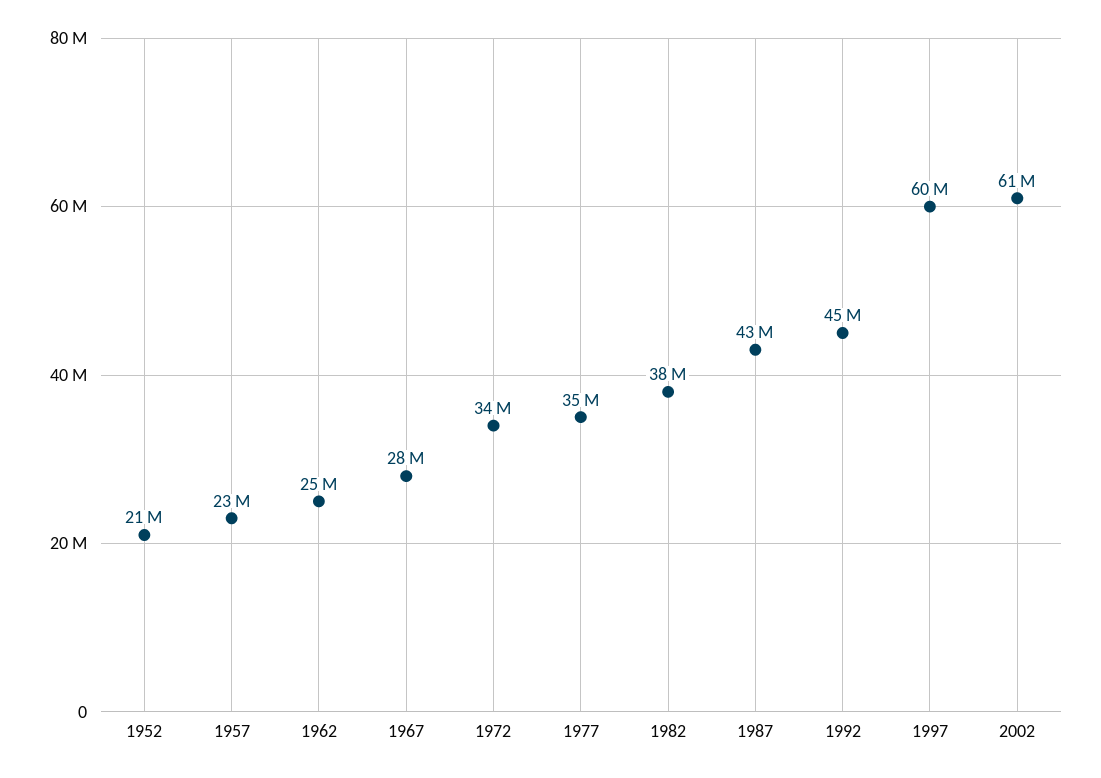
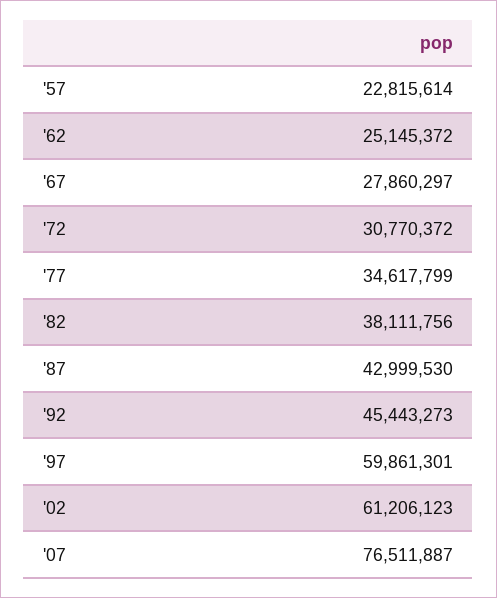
1952: 21000000 -> none
1972: 34000000 -> 30770372
'07: none -> 76511887

